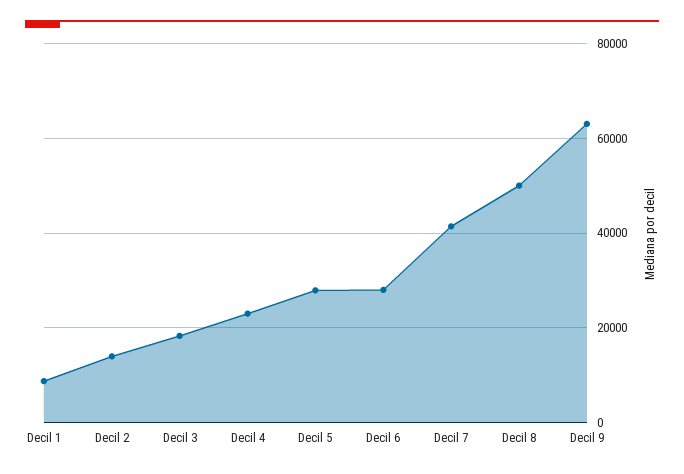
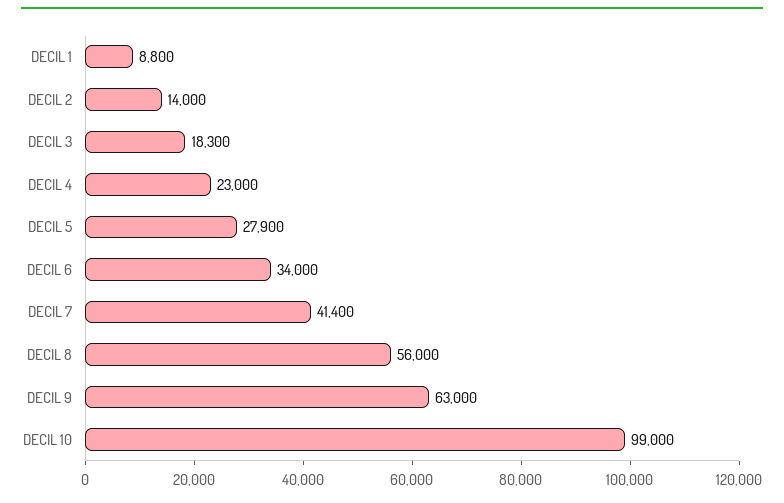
Decil 6: 28000 -> 34000
Decil 8: 50000 -> 56000
DECIL 10: none -> 99000

